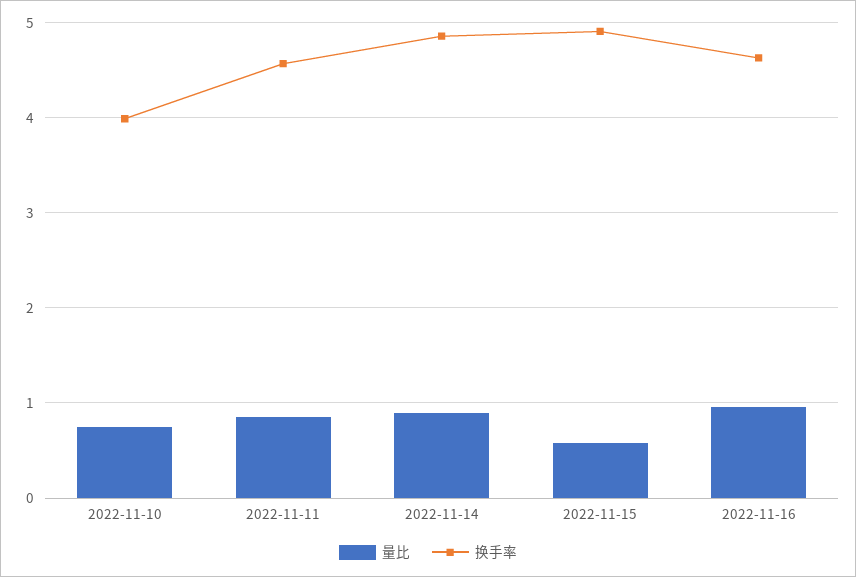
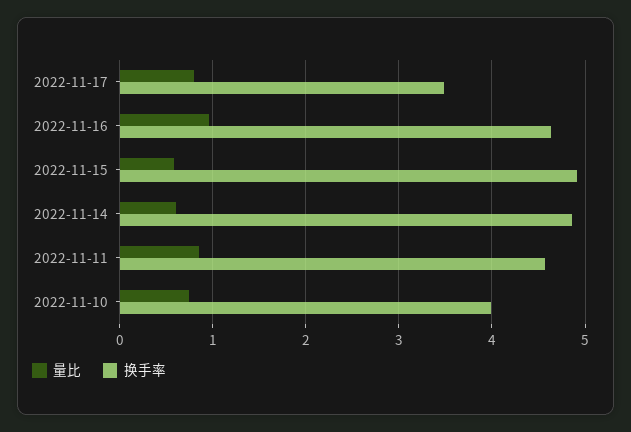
量比, 2022-11-14: 0.9 -> 0.6
量比, 2022-11-17: none -> 0.8
换手率, 2022-11-17: none -> 3.5

